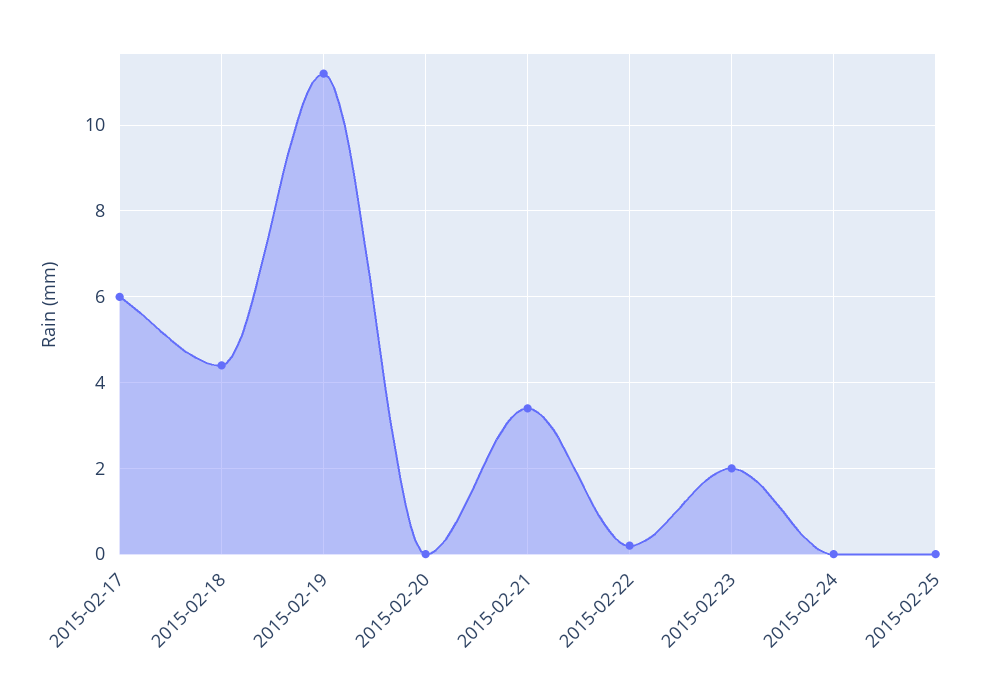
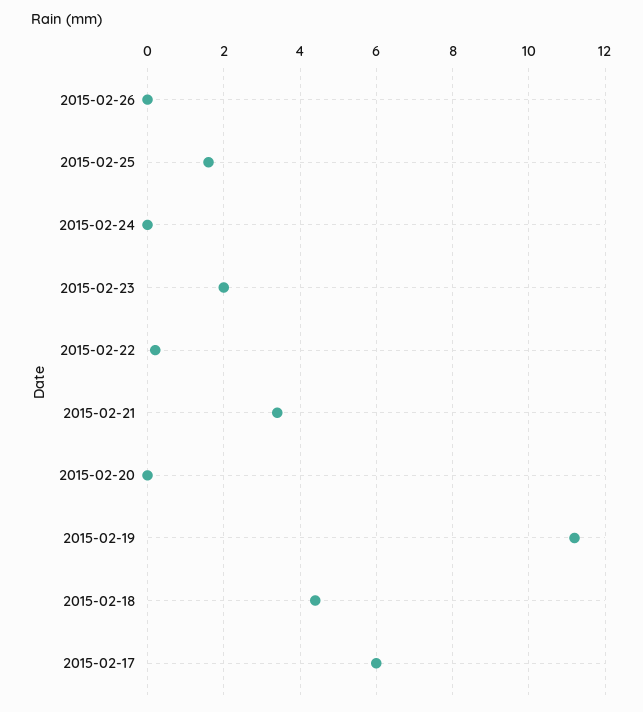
2015-02-25: 0 -> 1.5
2015-02-26: none -> 0

